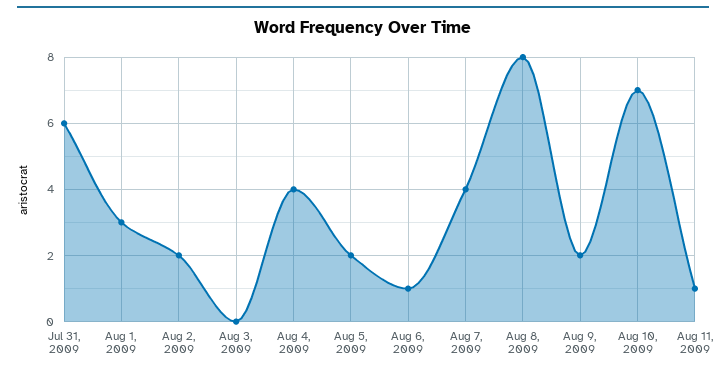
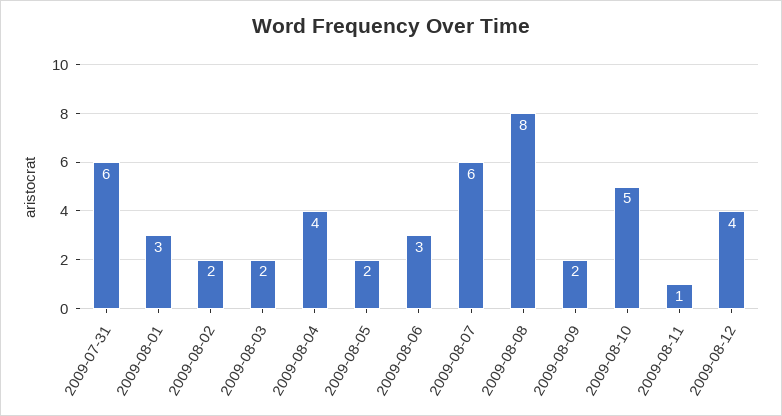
Aug 3, 2009: 0 -> 2
Aug 6, 2009: 1 -> 3
Aug 7, 2009: 4 -> 6
Aug 10, 2009: 7 -> 5
2009-08-12: none -> 4

